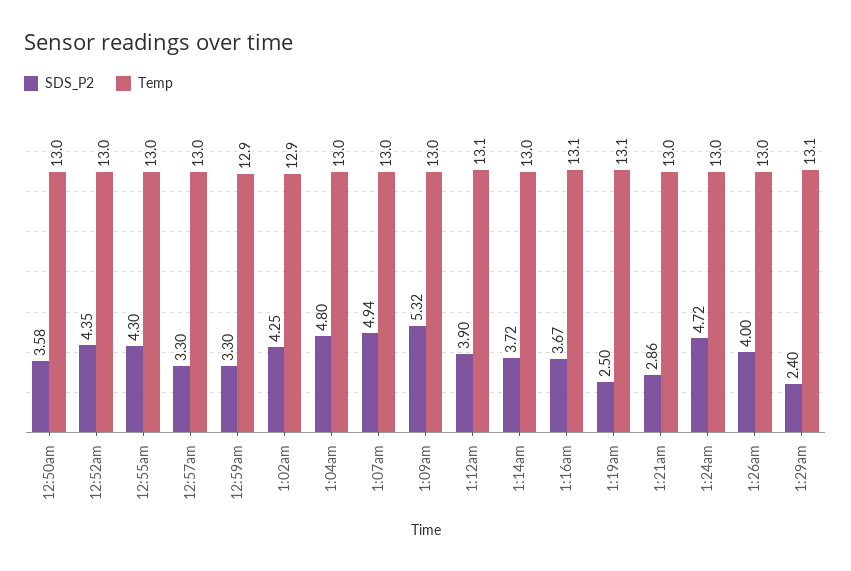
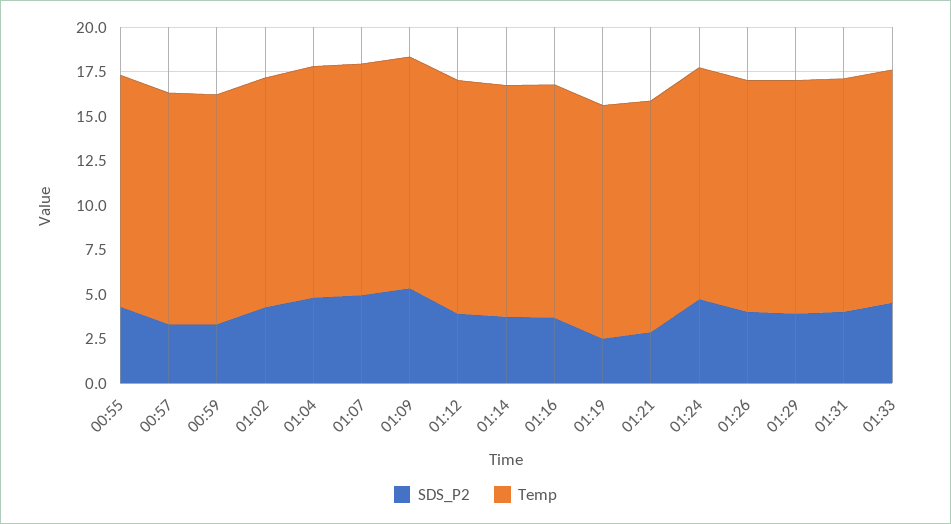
SDS_P2, 12:50am: 3.58 -> none
Temp, 12:50am: 13 -> none
SDS_P2, 12:52am: 4.35 -> none
Temp, 12:52am: 13 -> none
SDS_P2, 1:29am: 2.4 -> 4
SDS_P2, 01:31: none -> 4
Temp, 01:31: none -> 13
SDS_P2, 01:33: none -> 4.5
Temp, 01:33: none -> 13

